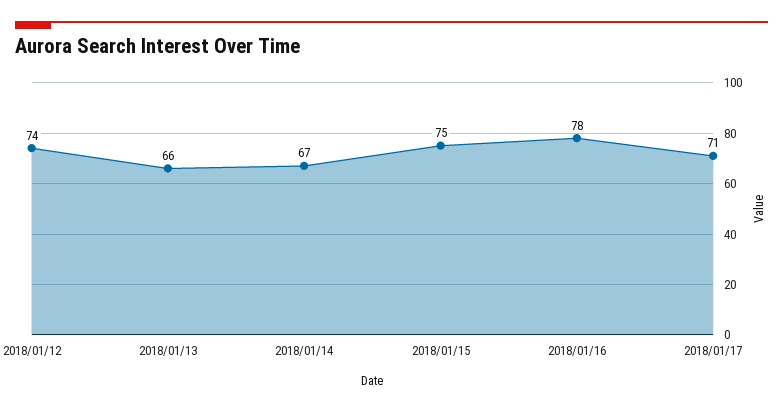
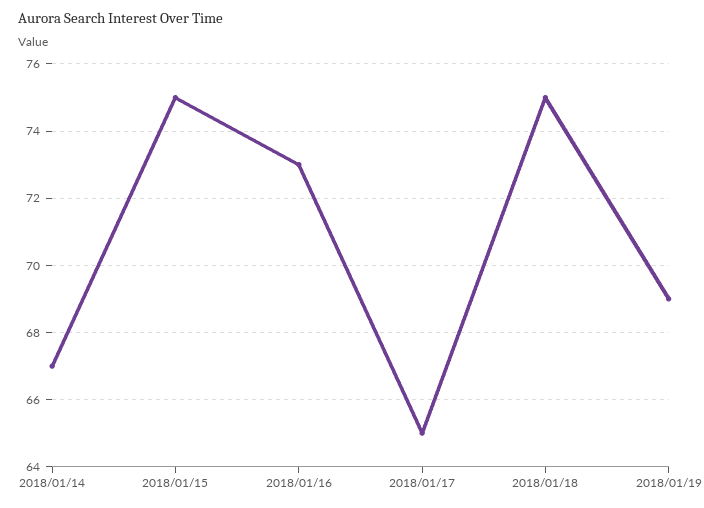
2018/01/12: 74 -> none
2018/01/13: 66 -> none
2018/01/16: 78 -> 73
2018/01/17: 71 -> 65
2018/01/18: none -> 75
2018/01/19: none -> 69

